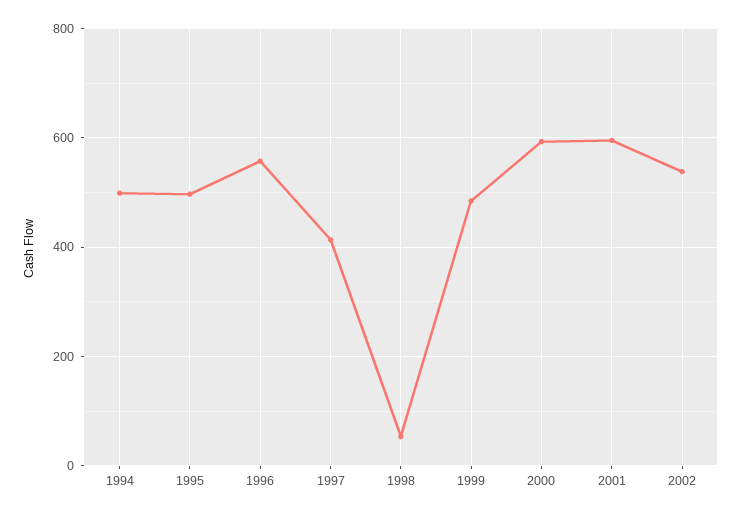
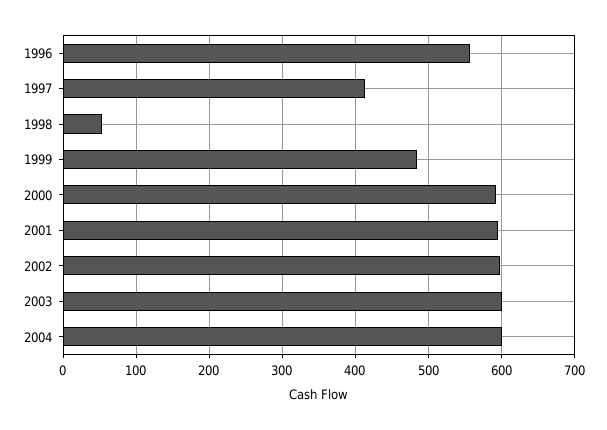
1994: 500 -> none
1995: 500 -> none
2002: 540 -> 600
2003: none -> 600
2004: none -> 600

